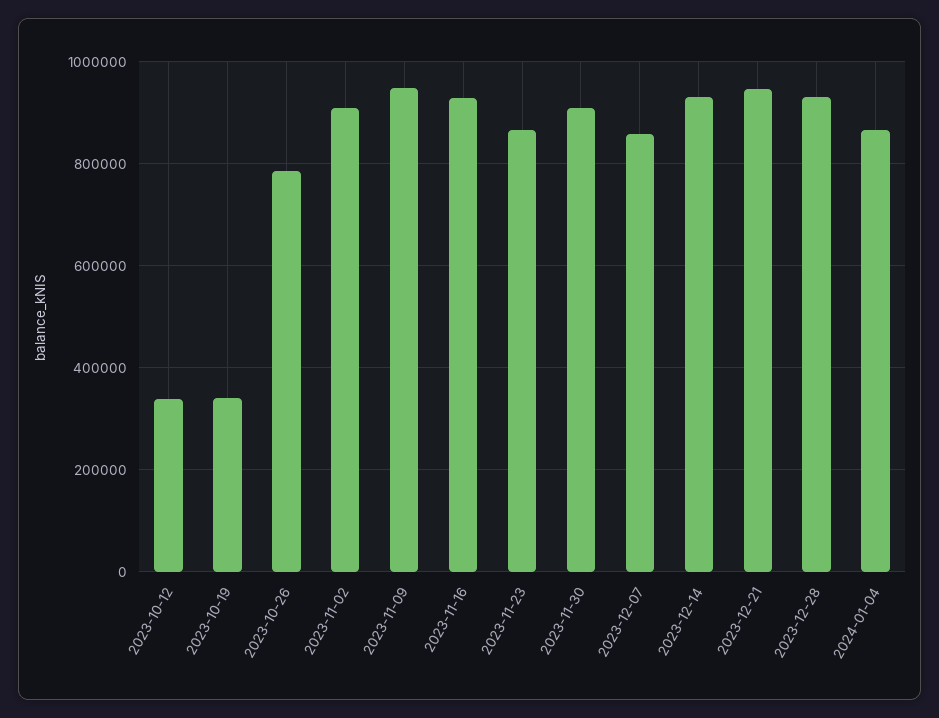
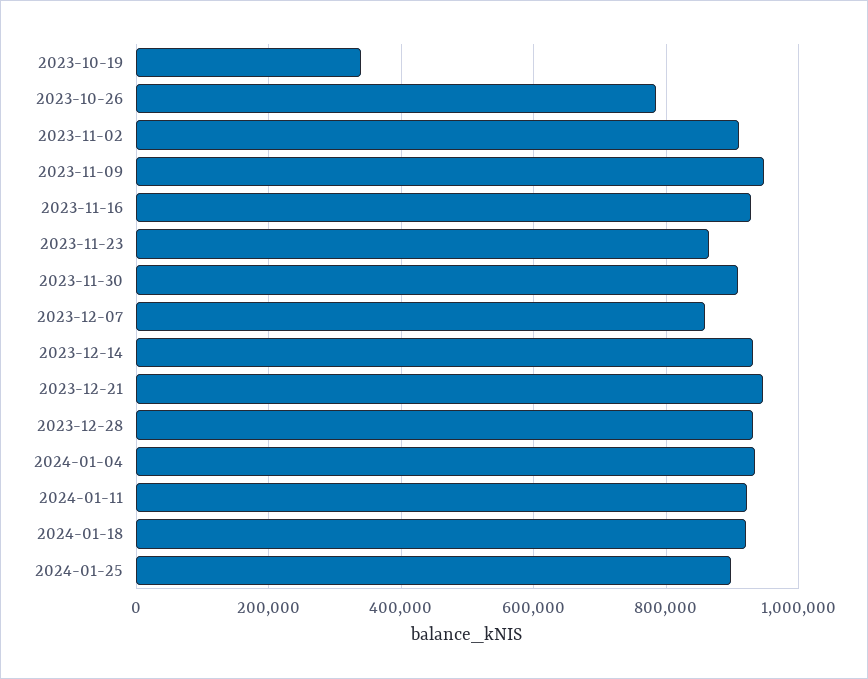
2023-10-12: 340000 -> none
2024-01-04: 860000 -> 940000
2024-01-11: none -> 920000
2024-01-18: none -> 920000
2024-01-25: none -> 900000

